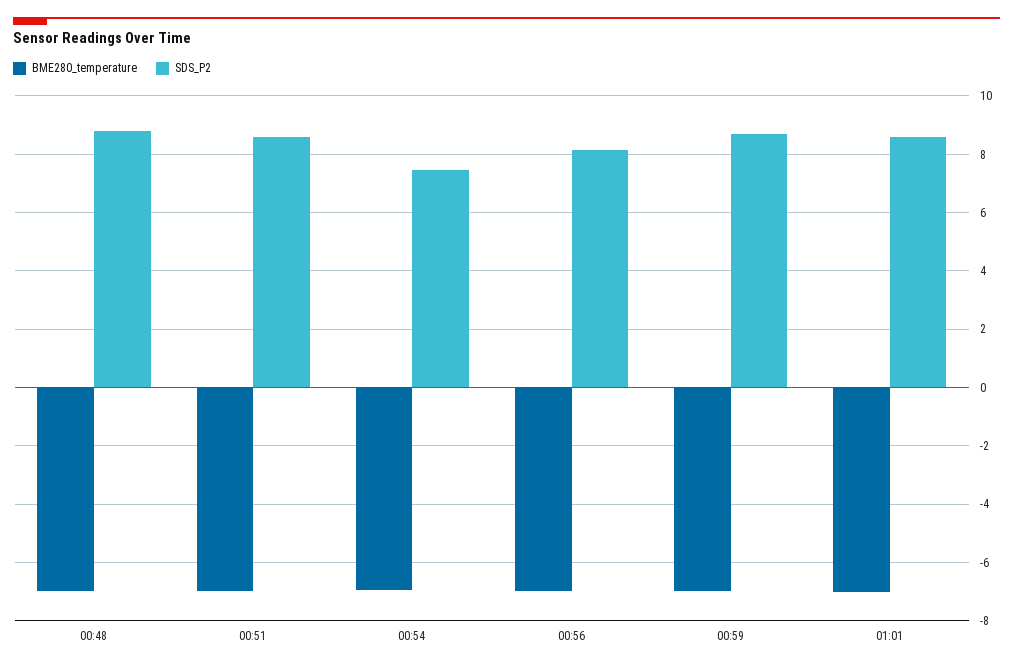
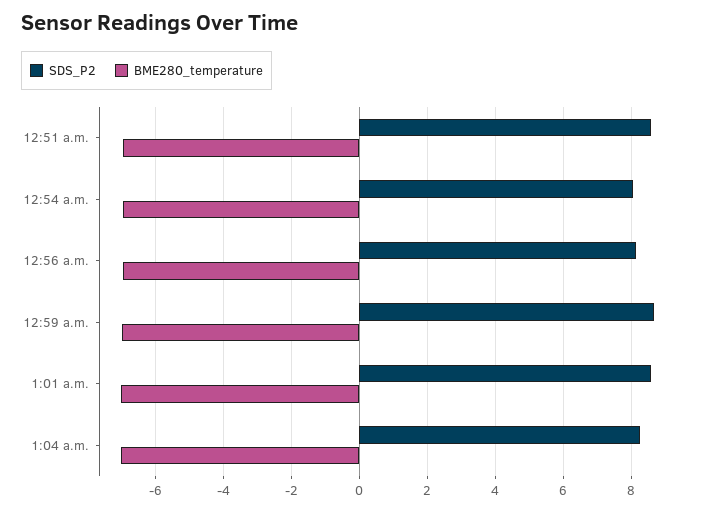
BME280_temperature, 00:48: -7 -> none
SDS_P2, 00:48: 8.75 -> none
SDS_P2, 00:54: 7.5 -> 8
SDS_P2, 1:04 a.m.: none -> 8.2
BME280_temperature, 1:04 a.m.: none -> -7

